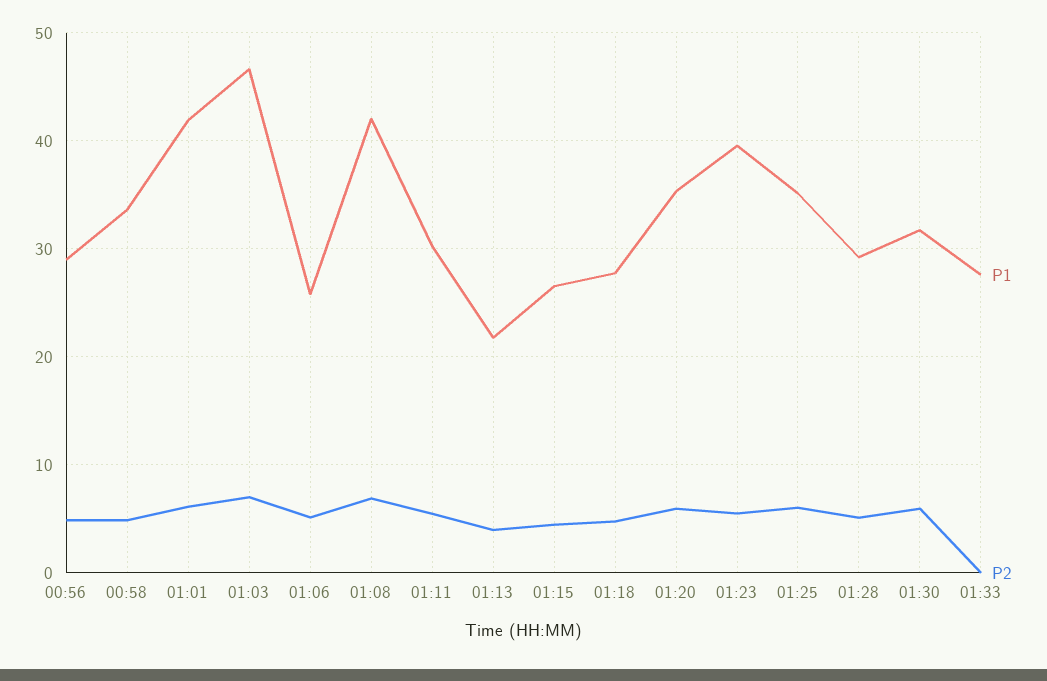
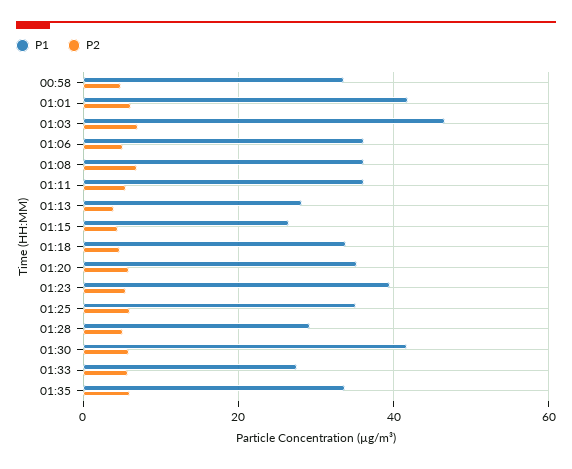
P1, 00:56: 29 -> none
P2, 00:56: 5 -> none
P1, 01:06: 26 -> 36
P1, 01:08: 42 -> 36
P1, 01:11: 30 -> 36
P1, 01:13: 22 -> 28
P1, 01:18: 28 -> 34
P1, 01:30: 32 -> 42
P2, 01:33: 0 -> 6
P1, 01:35: none -> 34
P2, 01:35: none -> 6

